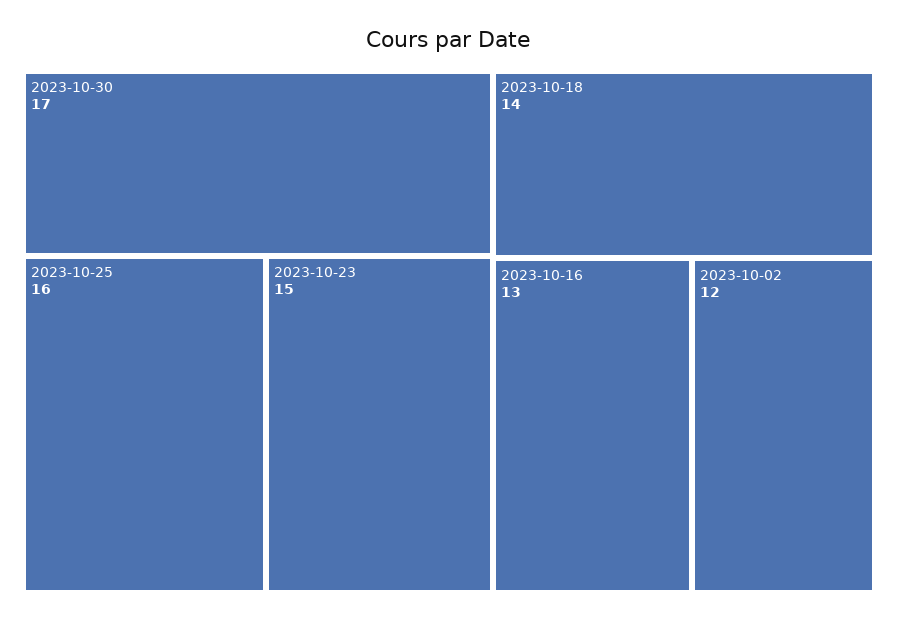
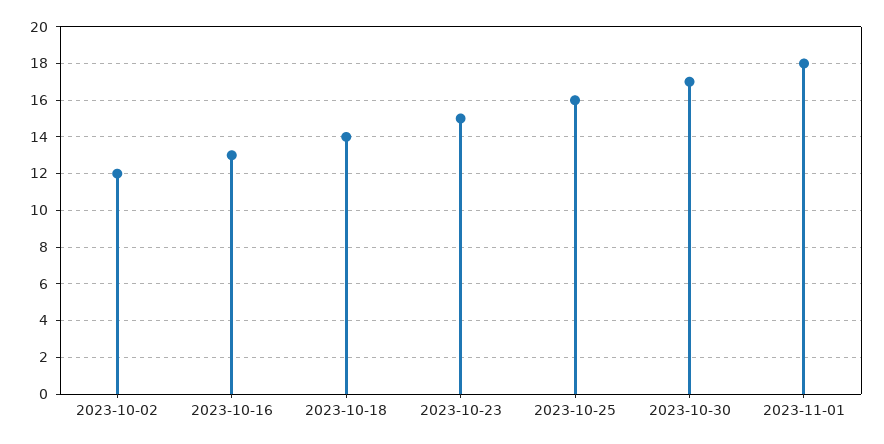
2023-11-01: none -> 18

